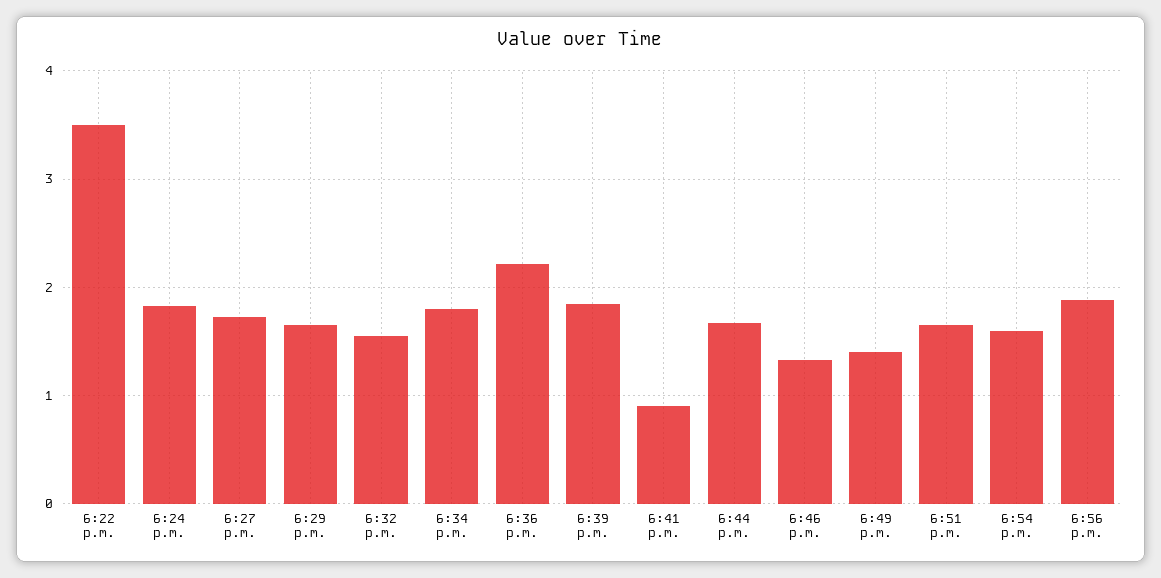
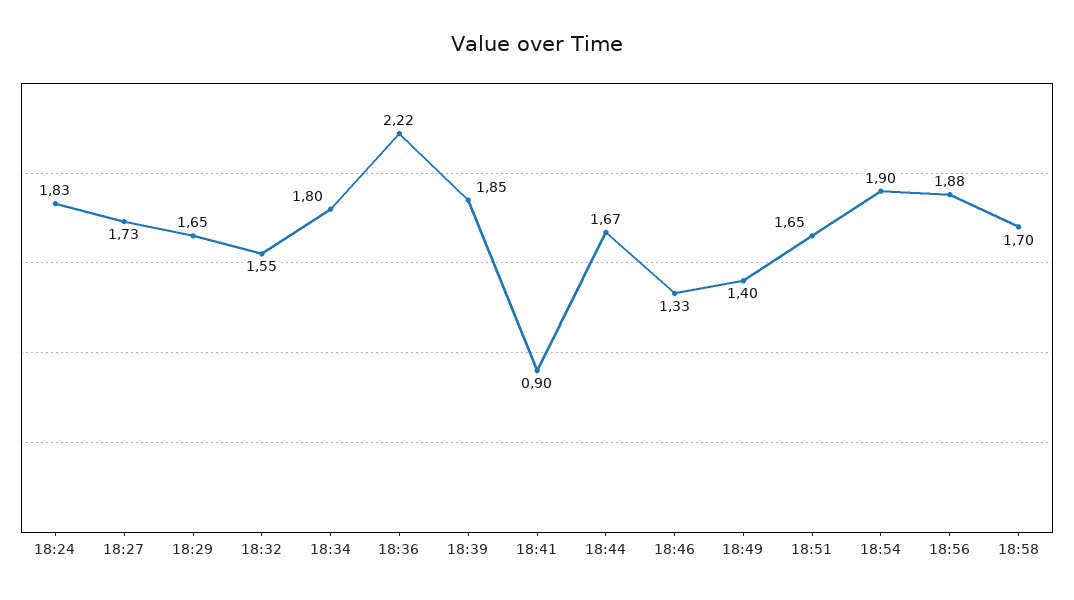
6:22 p.m.: 3.5 -> none
6:54 p.m.: 1.6 -> 1.9
18:58: none -> 1.7

